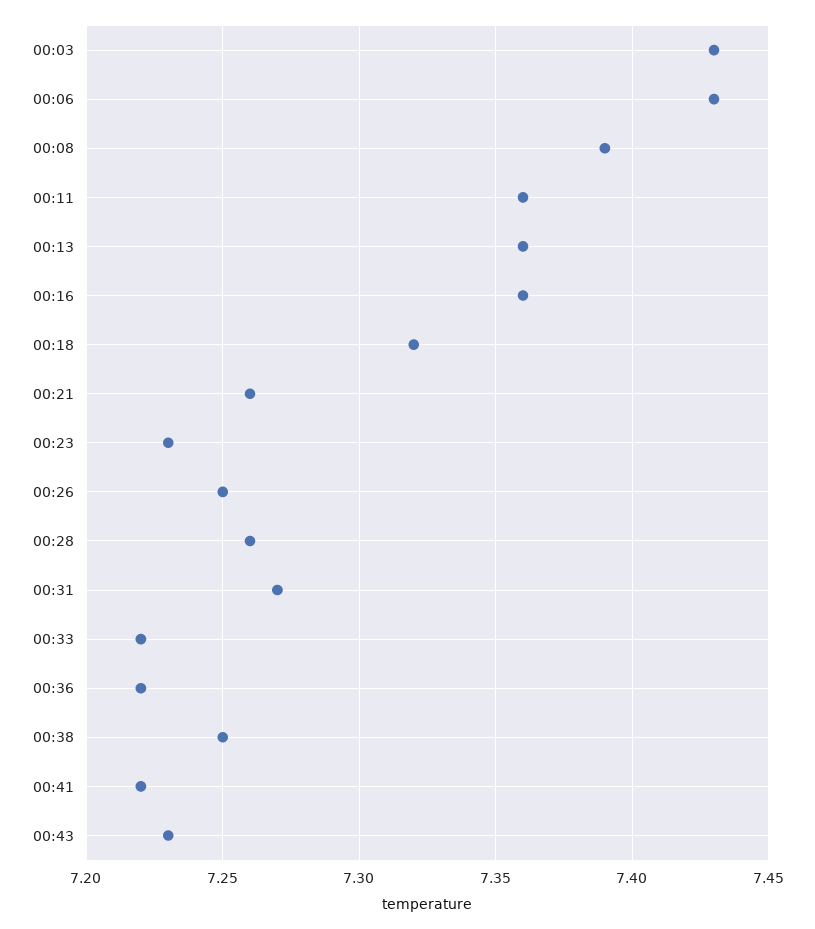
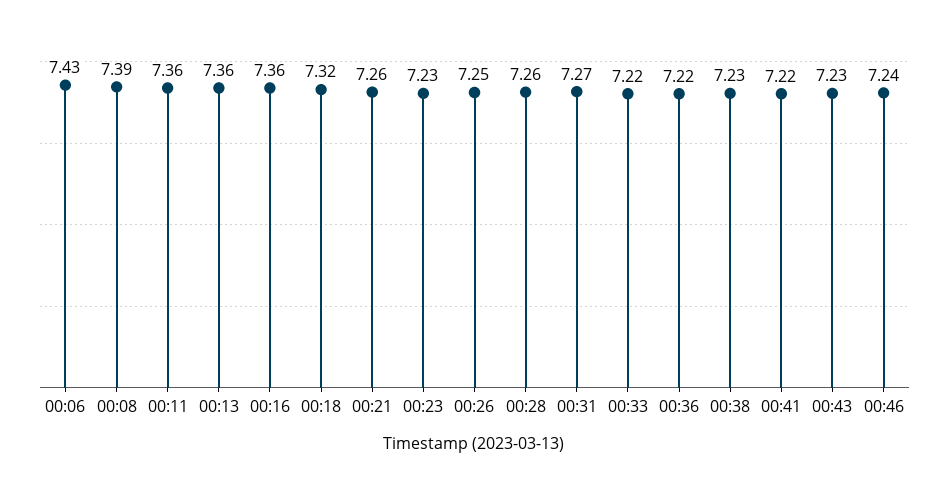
00:03: 7.43 -> none
00:38: 7.25 -> 7.23
00:46: none -> 7.24

